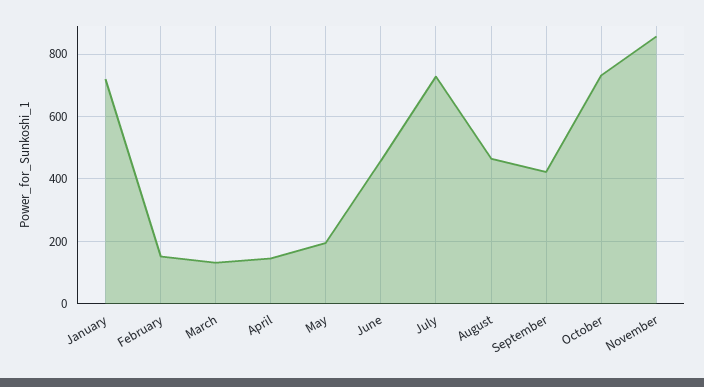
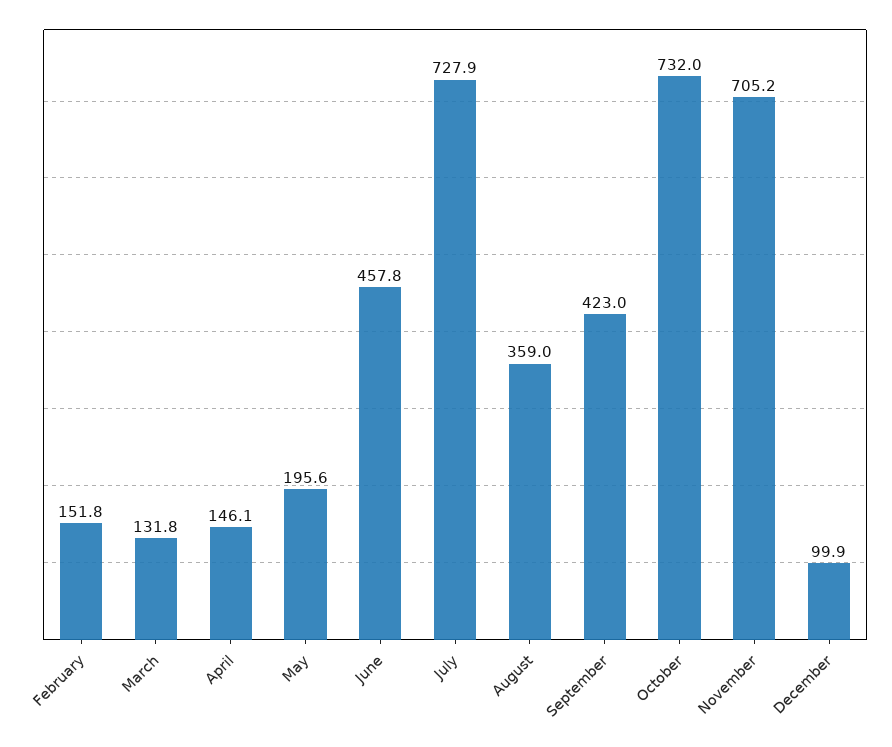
January: 720 -> none
August: 460 -> 359
November: 860 -> 705.2
December: none -> 99.9

